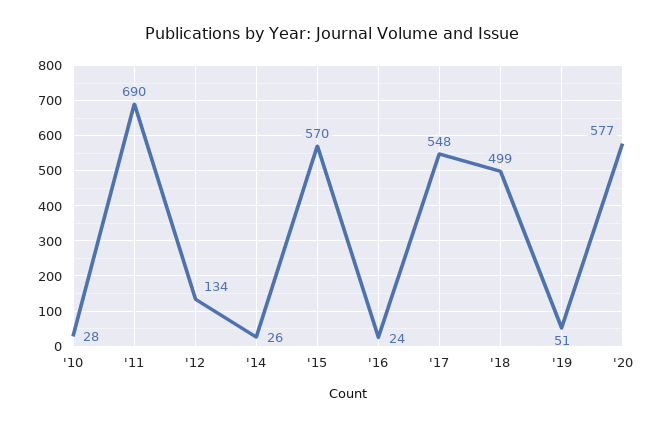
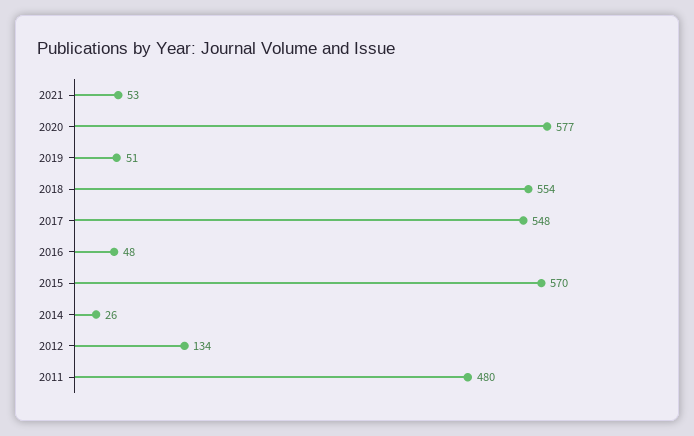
'10: 28 -> none
'11: 690 -> 480
'16: 24 -> 48
'18: 499 -> 554
2021: none -> 53

